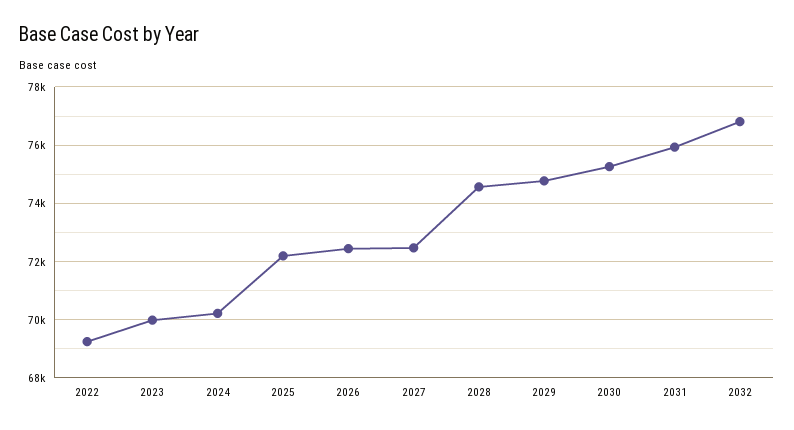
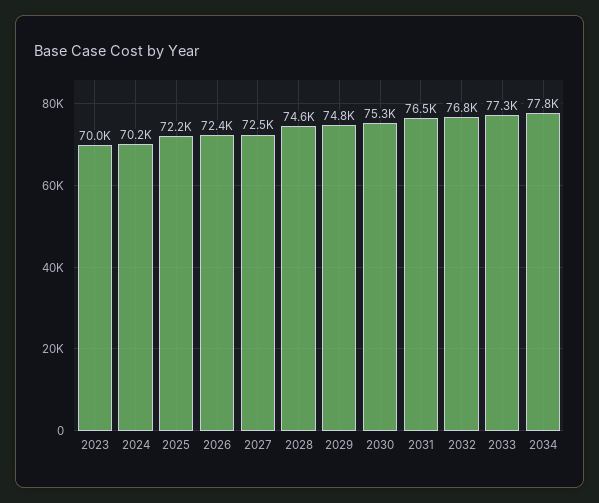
2022: 69250 -> none
2031: 76000 -> 76500
2033: none -> 77300
2034: none -> 77800

